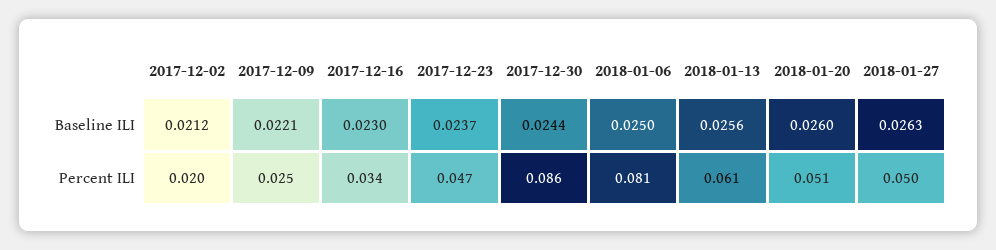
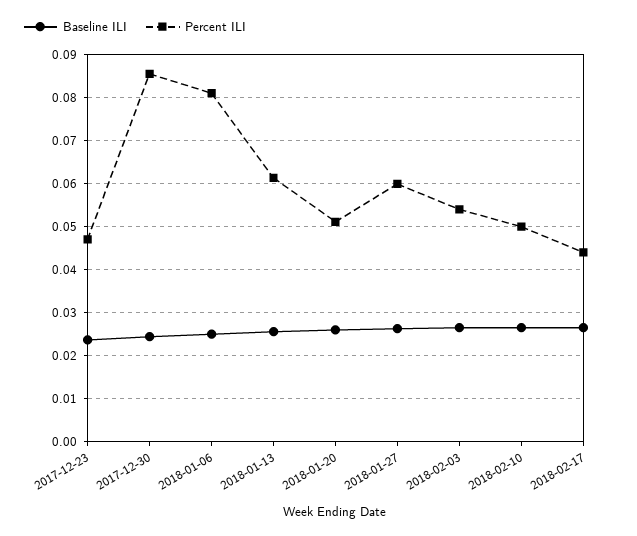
Baseline ILI, 2017-12-02: 0.0212 -> none
Baseline ILI, 2017-12-09: 0.0221 -> none
Baseline ILI, 2017-12-16: 0.023 -> none
Percent ILI, 2017-12-02: 0.02 -> none
Percent ILI, 2017-12-09: 0.025 -> none
Percent ILI, 2017-12-16: 0.034 -> none
Percent ILI, 2018-01-27: 0.05 -> 0.06
Baseline ILI, 2018-02-03: none -> 0.026
Percent ILI, 2018-02-03: none -> 0.054
Baseline ILI, 2018-02-10: none -> 0.026
Percent ILI, 2018-02-10: none -> 0.05
Baseline ILI, 2018-02-17: none -> 0.026
Percent ILI, 2018-02-17: none -> 0.044

